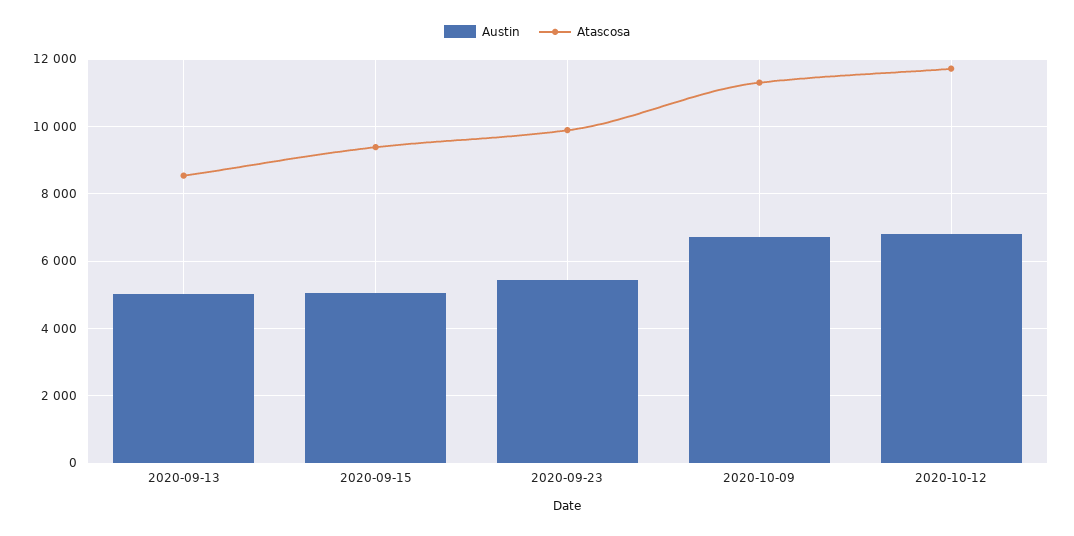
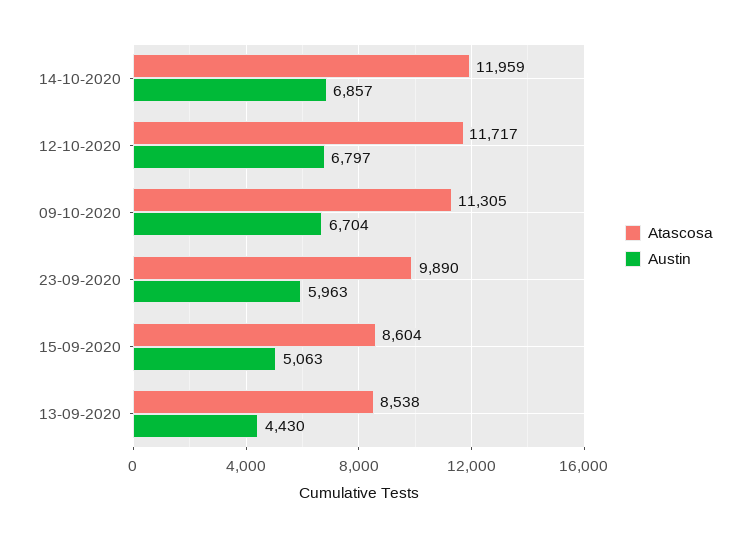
Austin, 2020-09-13: 5000 -> 4430
Atascosa, 2020-09-15: 9400 -> 8604
Austin, 2020-09-23: 5400 -> 5963
Atascosa, 14-10-2020: none -> 11959
Austin, 14-10-2020: none -> 6857

